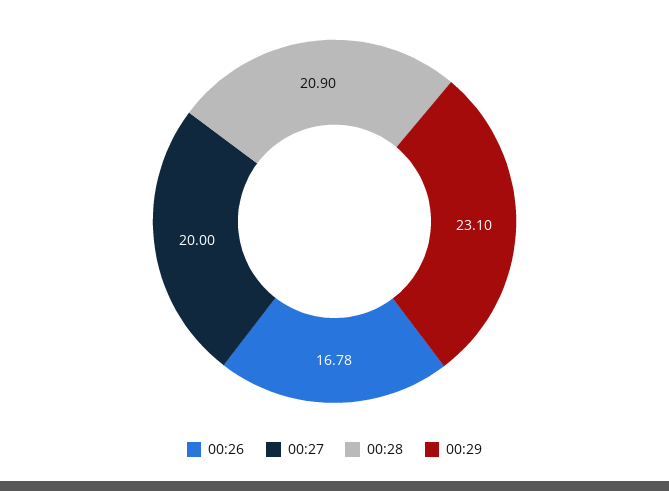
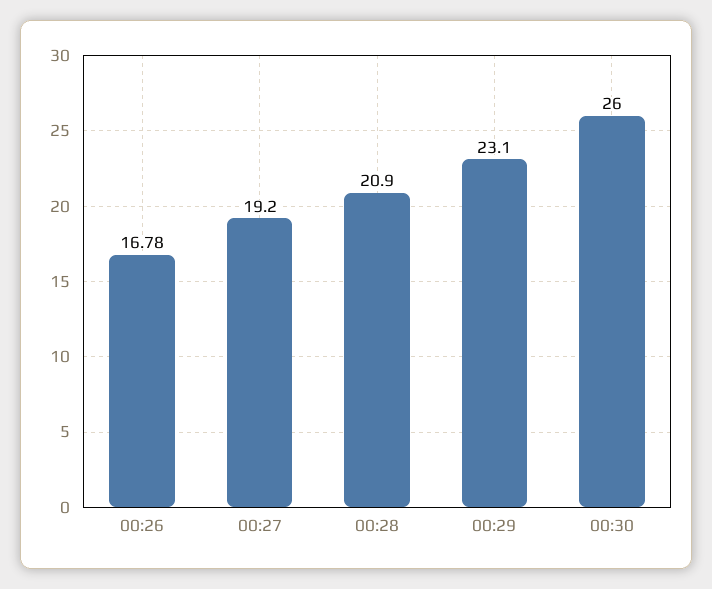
00:27: 20 -> 19.2
00:30: none -> 26

